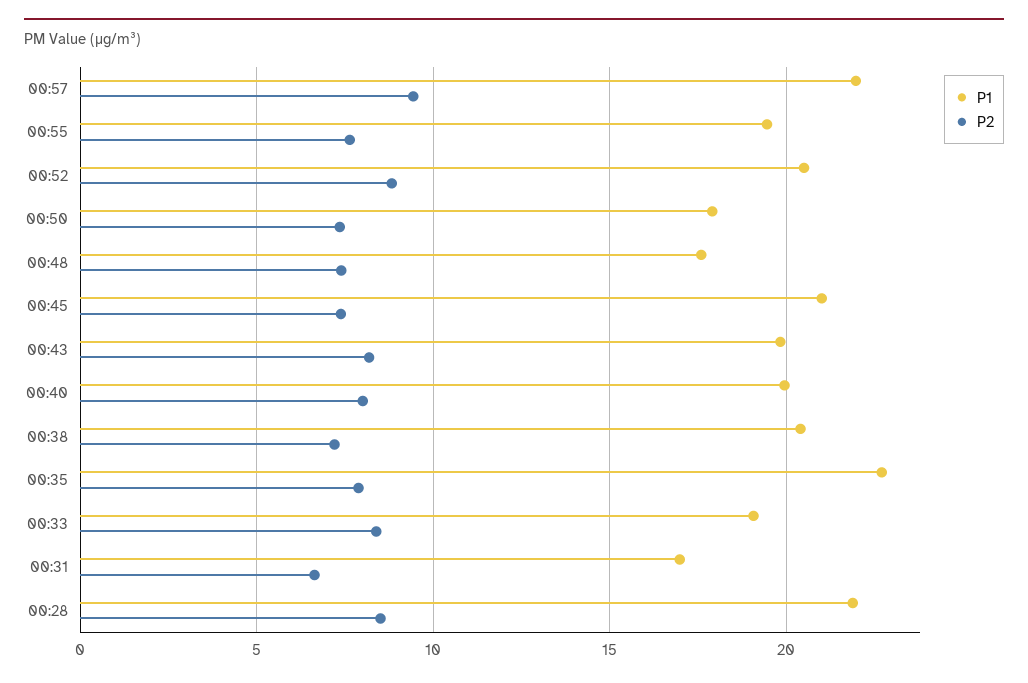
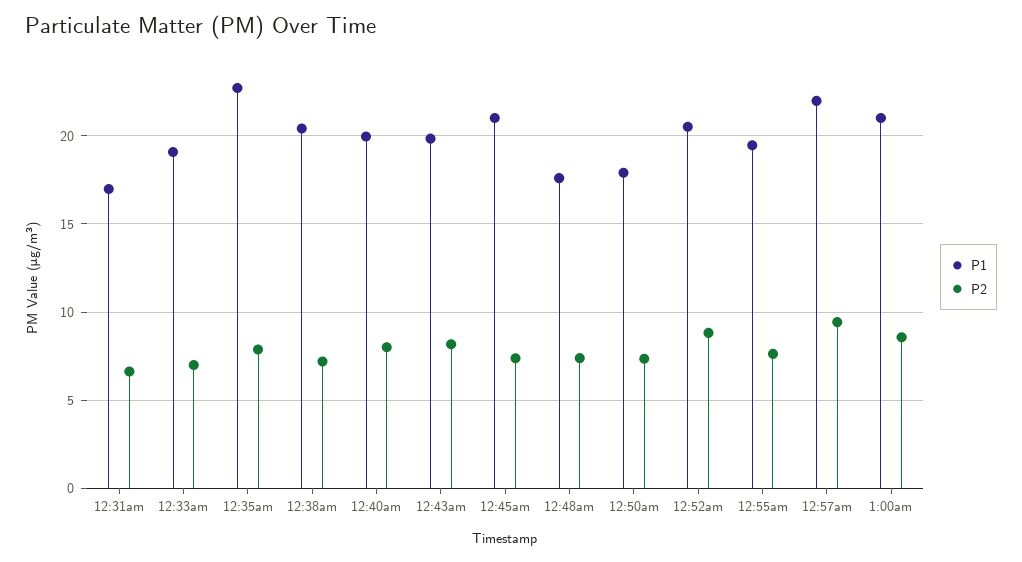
P2, 00:33: 8.5 -> 7
P1, 00:28: 22 -> none
P2, 00:28: 8.5 -> none
P1, 1:00am: none -> 21
P2, 1:00am: none -> 8.5

